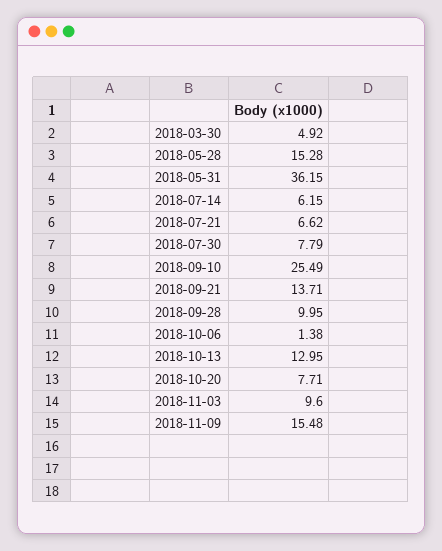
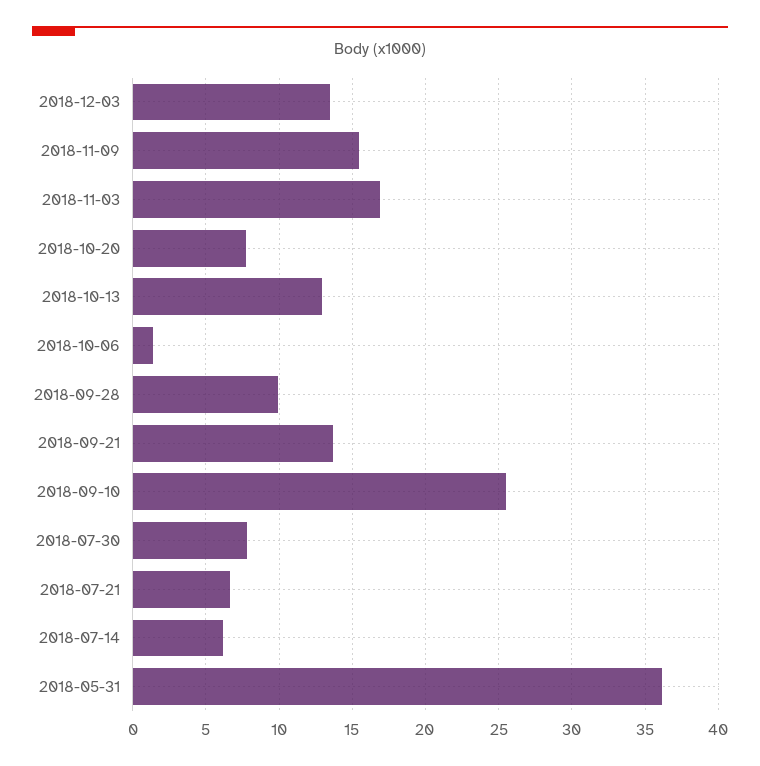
2018-03-30: 4.92 -> none
2018-05-28: 15.28 -> none
2018-11-03: 9.6 -> 17
2018-12-03: none -> 13.5

